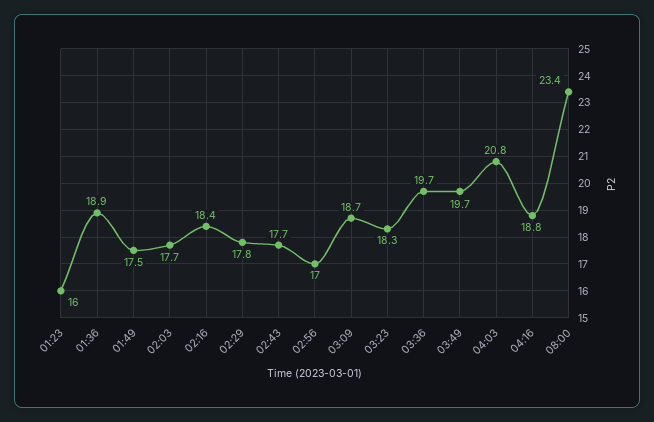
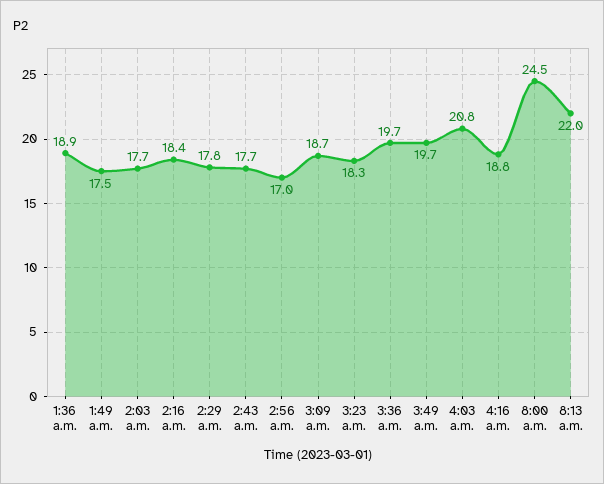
01:23: 16 -> none
08:00: 23.4 -> 24.5
8:13 a.m.: none -> 22

